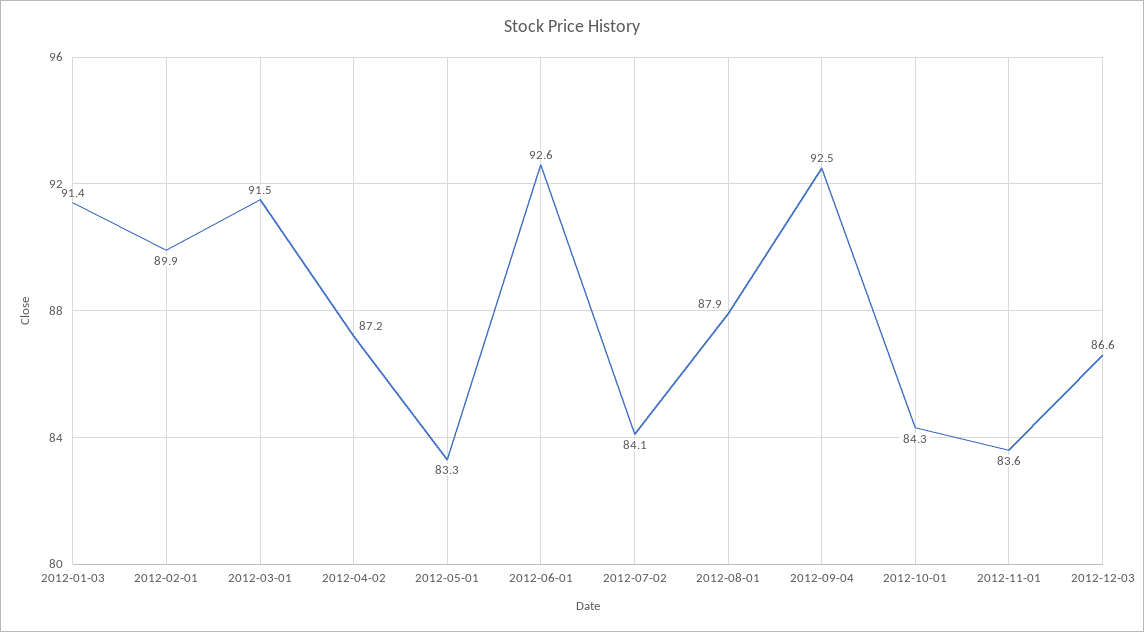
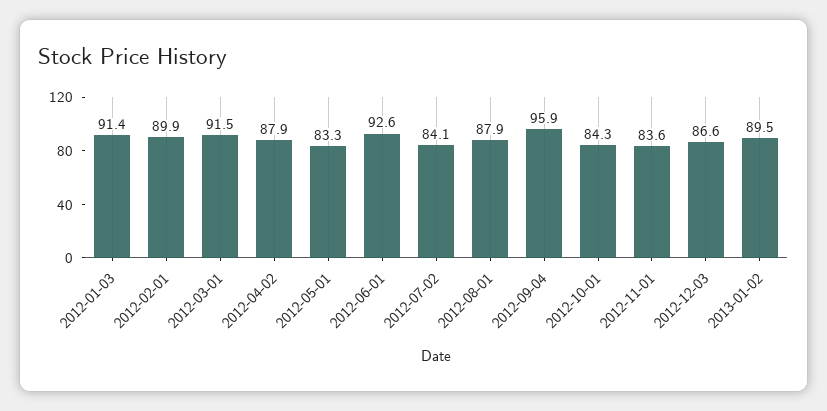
2012-04-02: 87.2 -> 87.9
2012-09-04: 92.5 -> 95.9
2013-01-02: none -> 89.5

